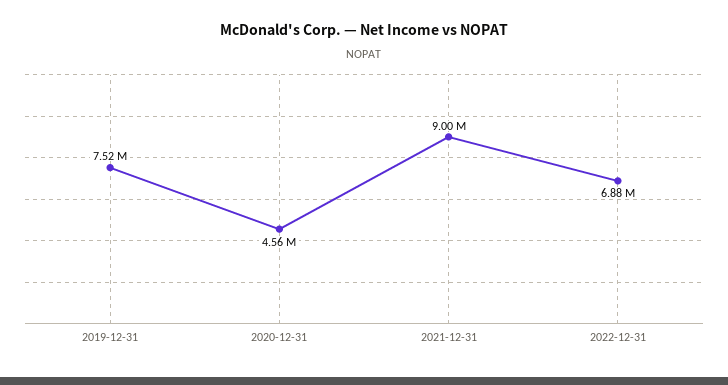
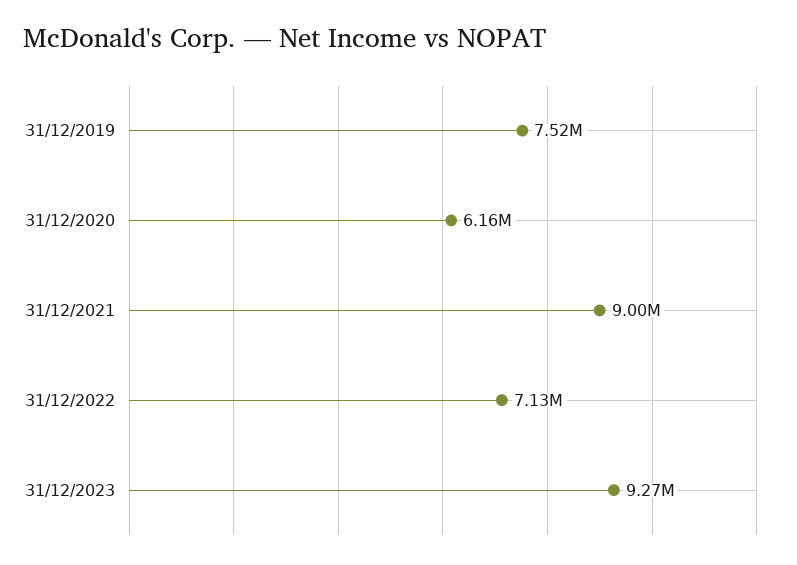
2020-12-31: 4560000 -> 6160000
2022-12-31: 6880000 -> 7130000
31/12/2023: none -> 9270000

